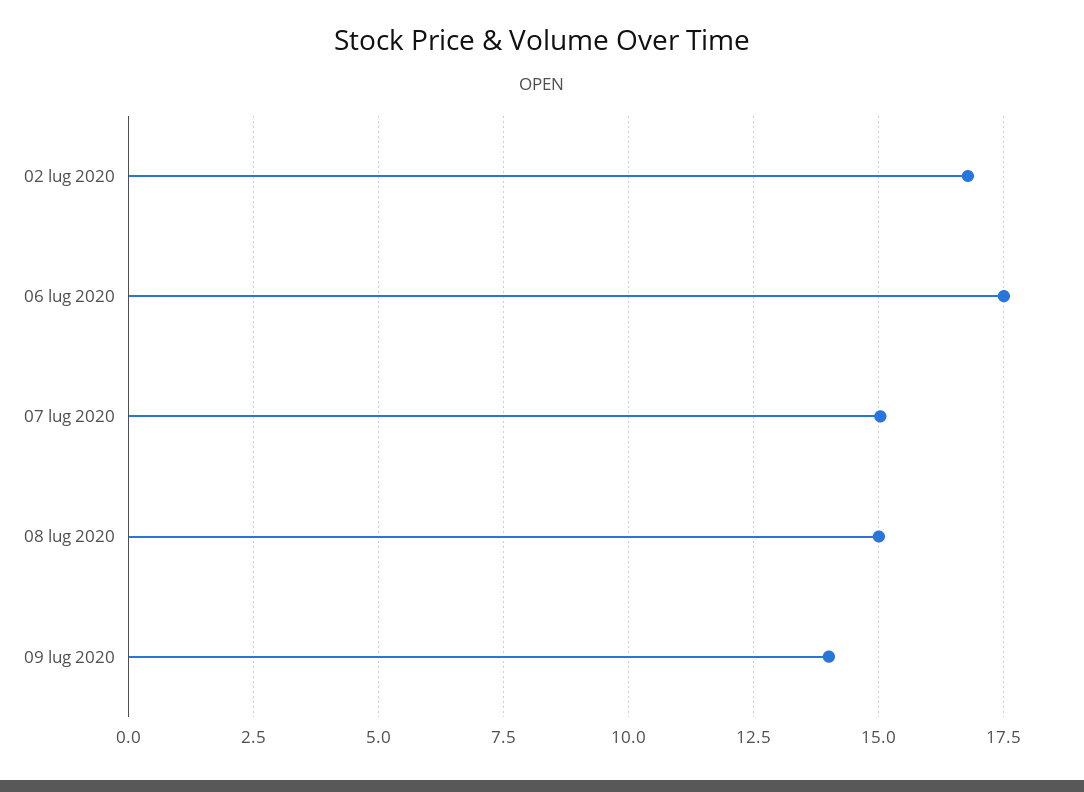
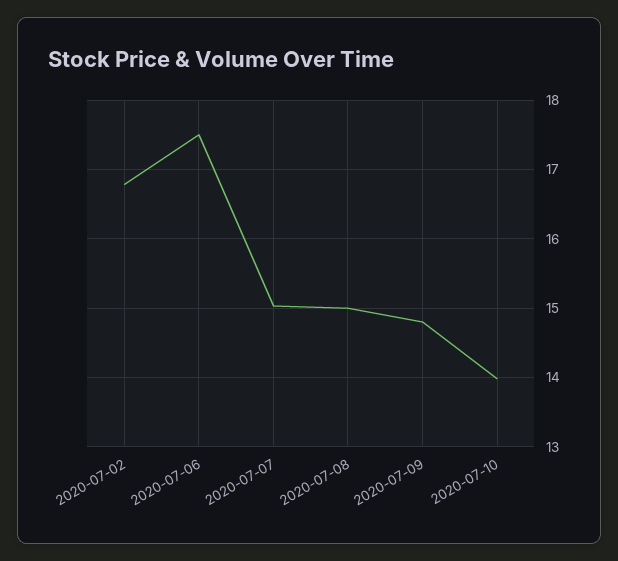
09 lug 2020: 14 -> 14.8
2020-07-10: none -> 14

